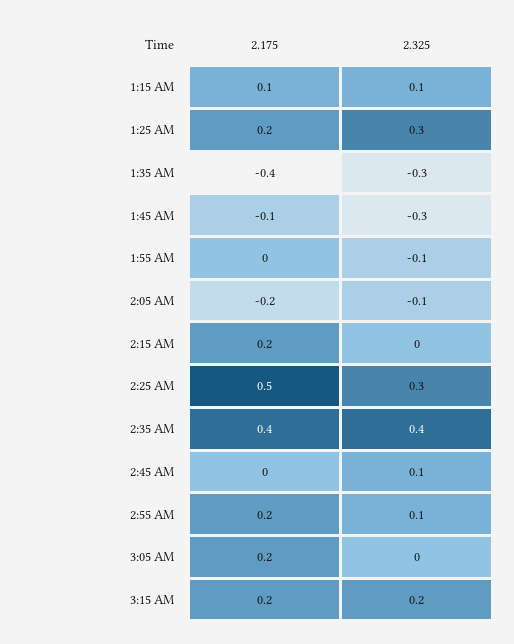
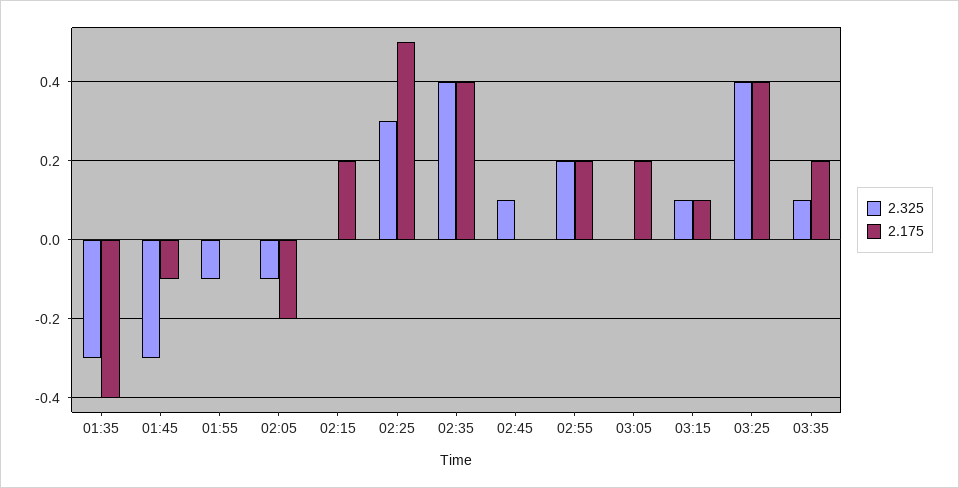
2.175, 1:15 AM: 0.1 -> none
2.325, 1:15 AM: 0.1 -> none
2.175, 1:25 AM: 0.2 -> none
2.325, 1:25 AM: 0.3 -> none
2.325, 2:55 AM: 0.1 -> 0.2
2.175, 3:15 AM: 0.2 -> 0.1
2.325, 3:15 AM: 0.2 -> 0.1
2.325, 03:25: none -> 0.4
2.175, 03:25: none -> 0.4
2.325, 03:35: none -> 0.1
2.175, 03:35: none -> 0.2

